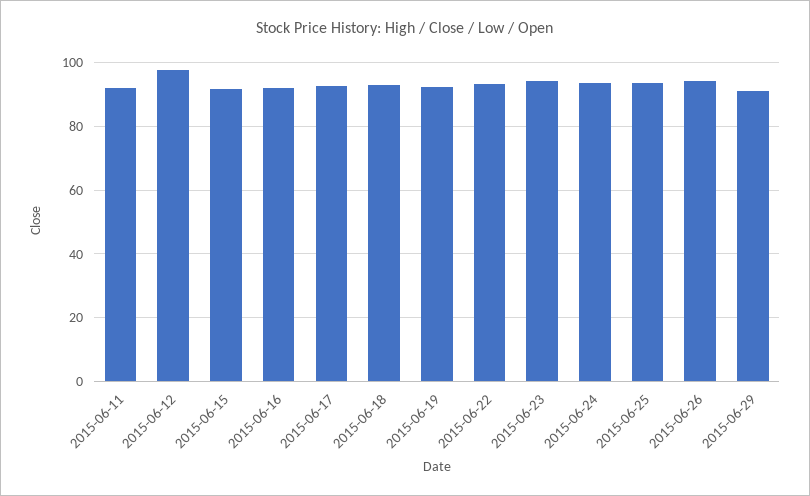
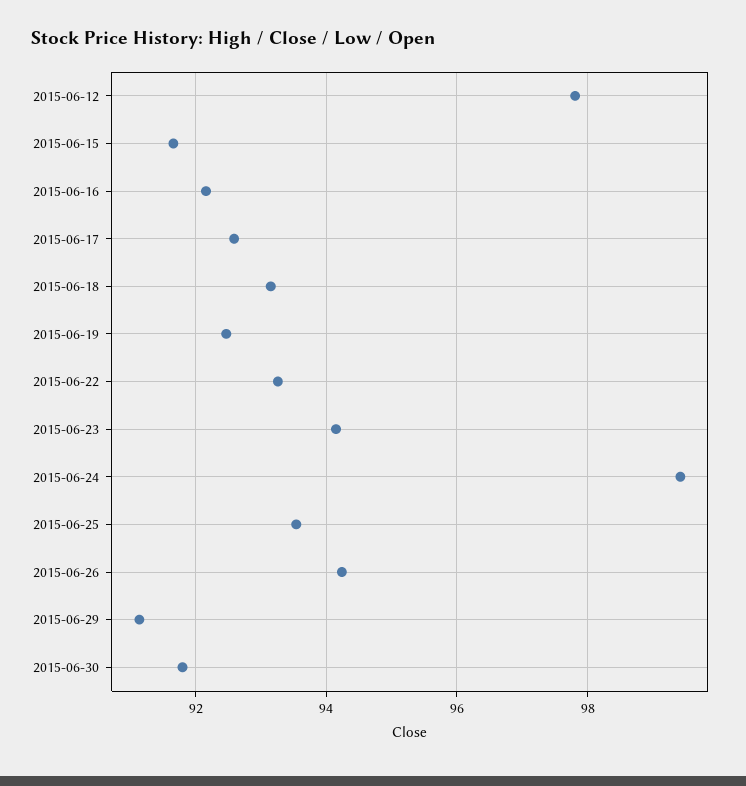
2015-06-11: 92 -> none
2015-06-24: 94 -> 99.4
2015-06-30: none -> 91.8

